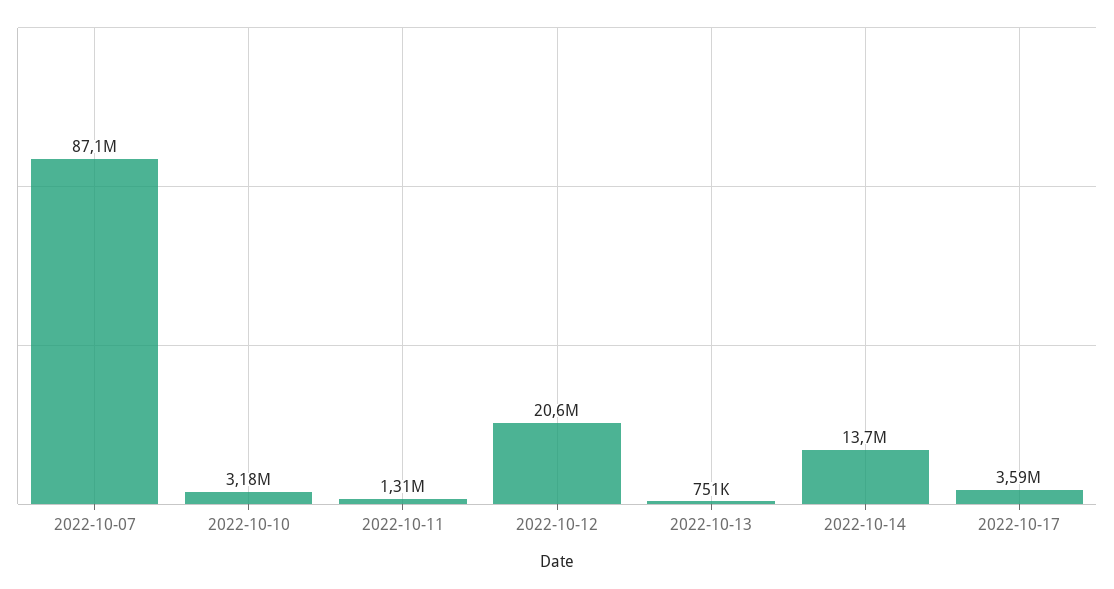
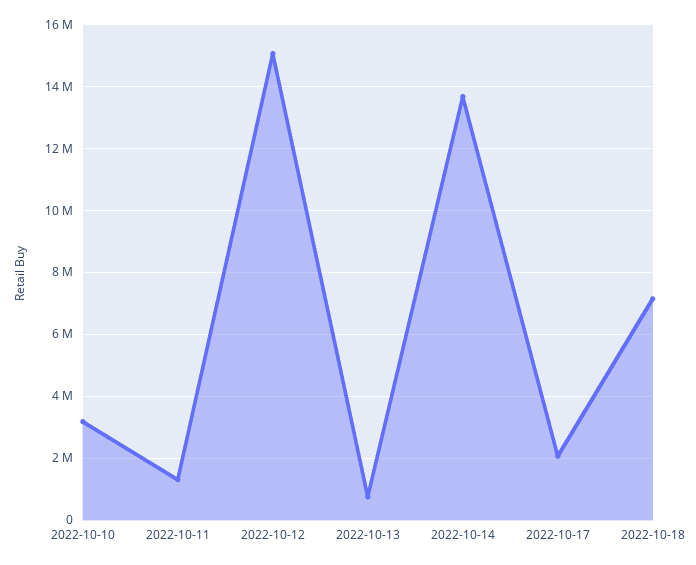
2022-10-07: 87100000 -> none
2022-10-12: 20600000 -> 15000000
2022-10-17: 3590000 -> 2000000
2022-10-18: none -> 7200000

